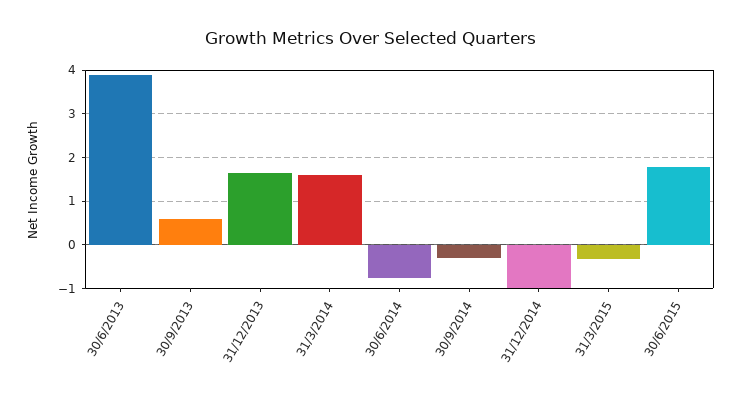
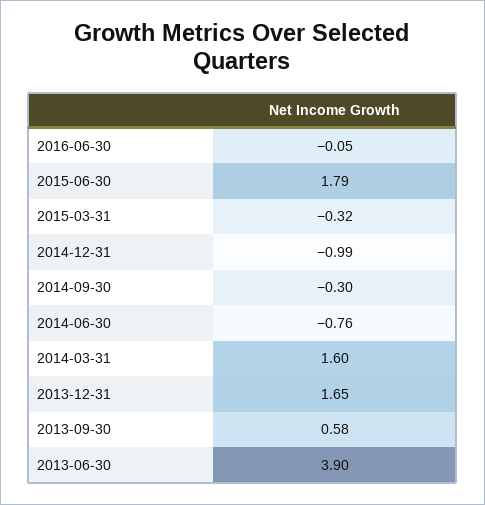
2016-06-30: none -> -0.05

